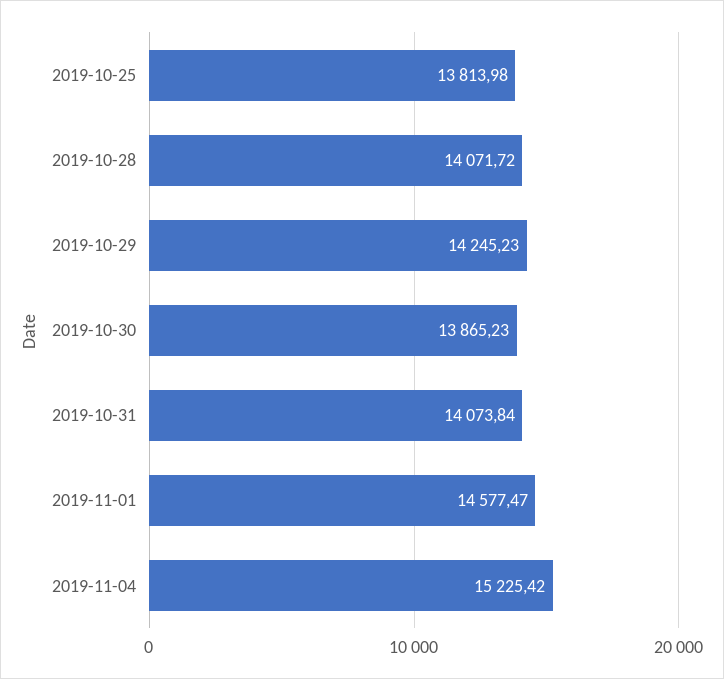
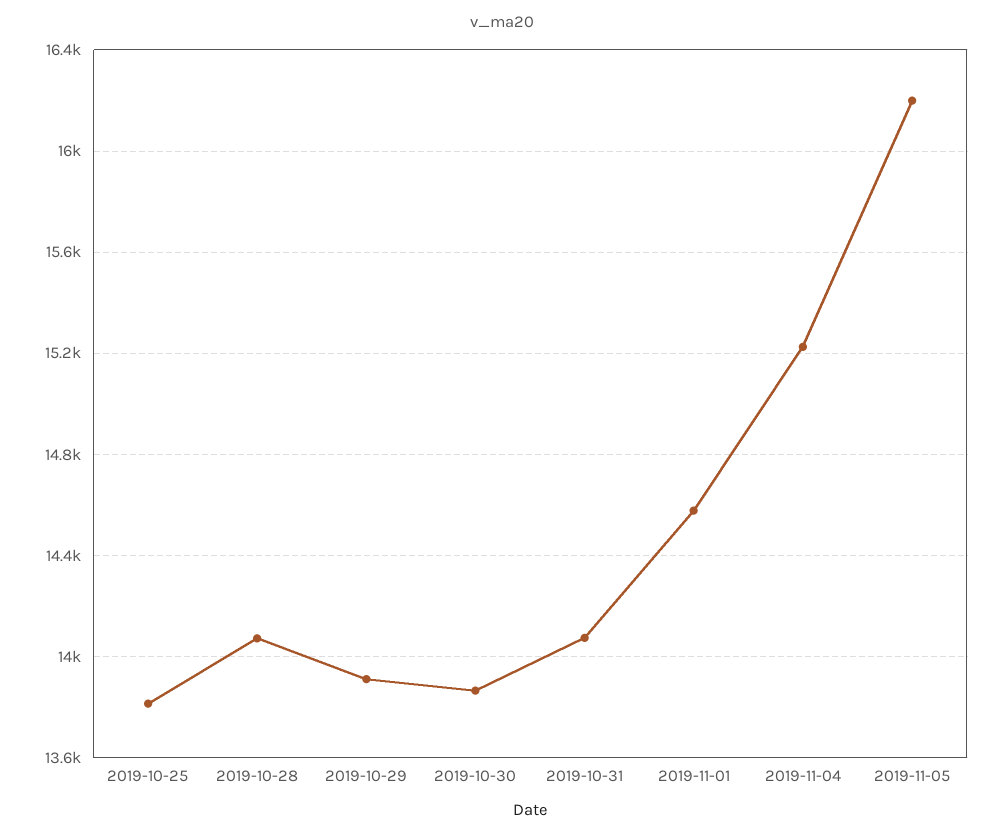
2019-10-29: 14245.23 -> 13900
2019-11-05: none -> 16200

